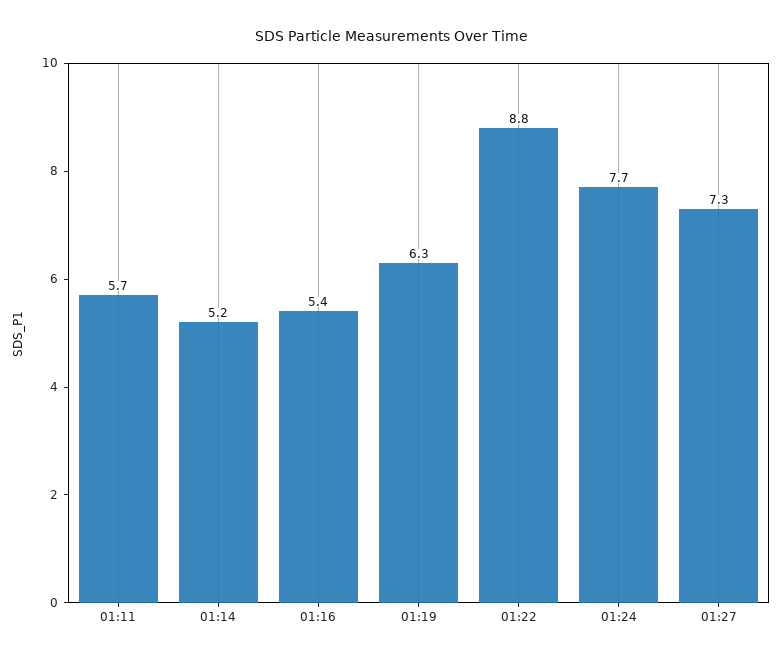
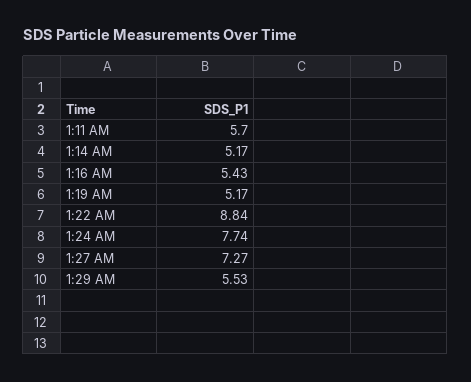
01:19: 6.3 -> 5.17
1:29 AM: none -> 5.53

